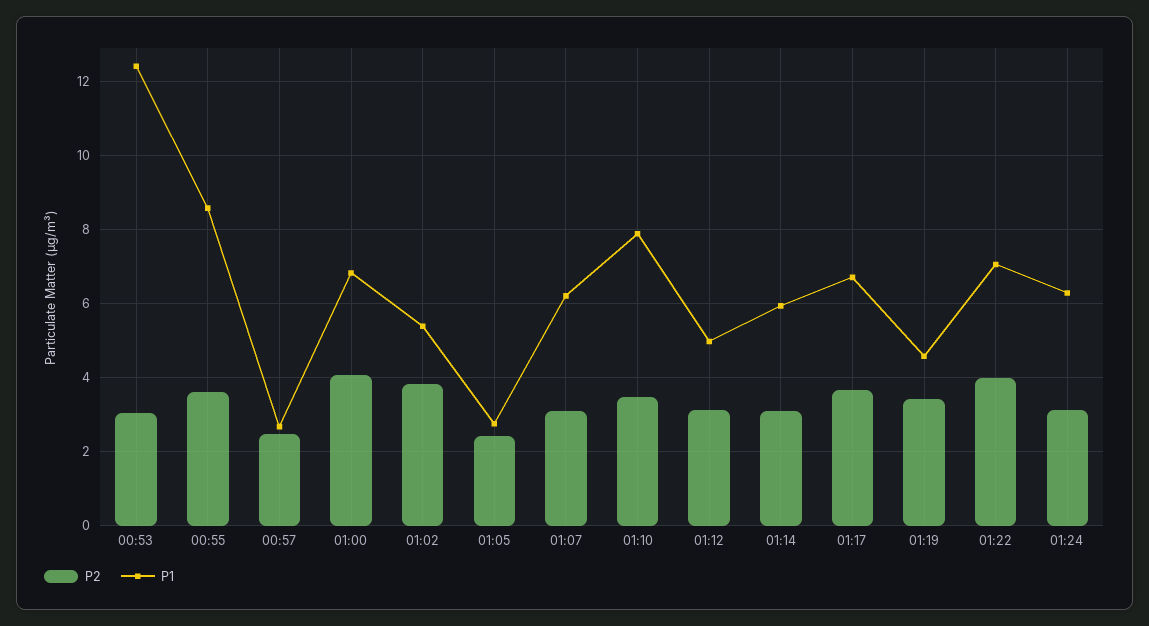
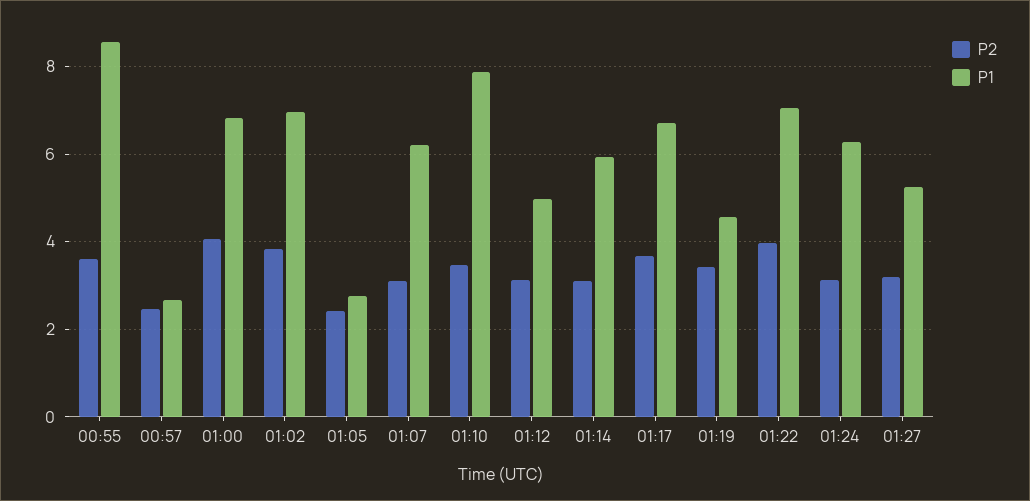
P2, 00:53: 3 -> none
P1, 00:53: 12.4 -> none
P1, 01:02: 5.4 -> 7
P2, 01:27: none -> 3.2
P1, 01:27: none -> 5.2

